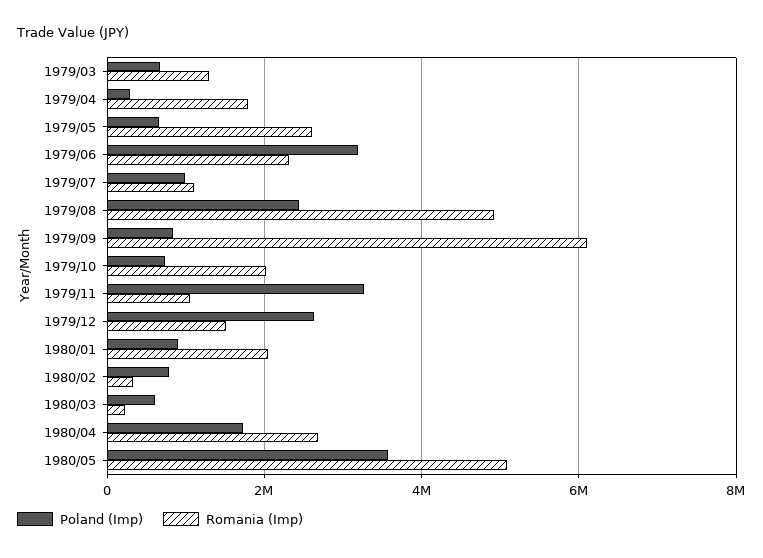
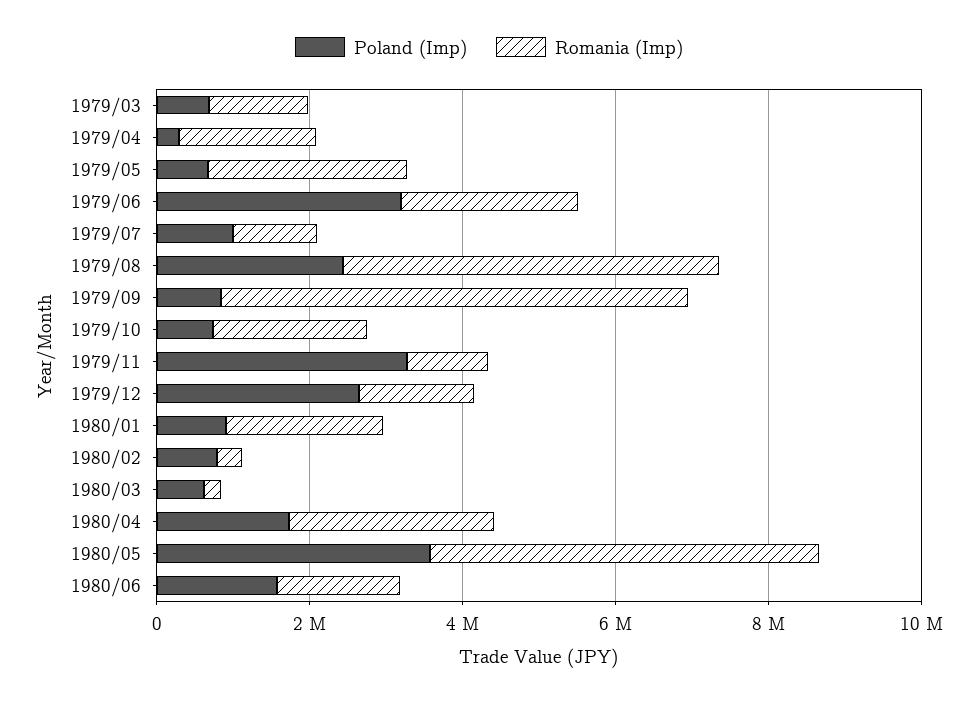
Poland (Imp), 1980/06: none -> 1500000
Romania (Imp), 1980/06: none -> 1500000

